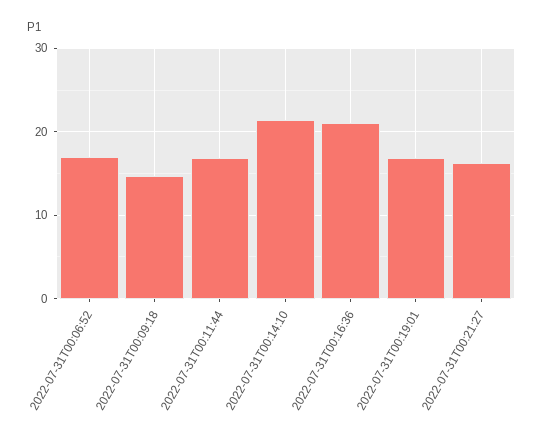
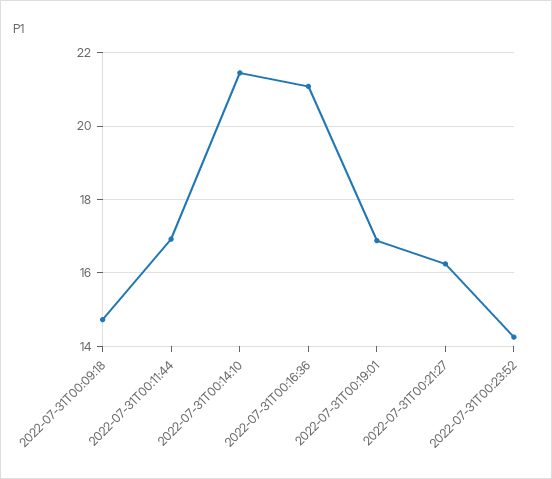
2022-07-31T00:06:52: 17 -> none
2022-07-31T00:23:52: none -> 14.2

